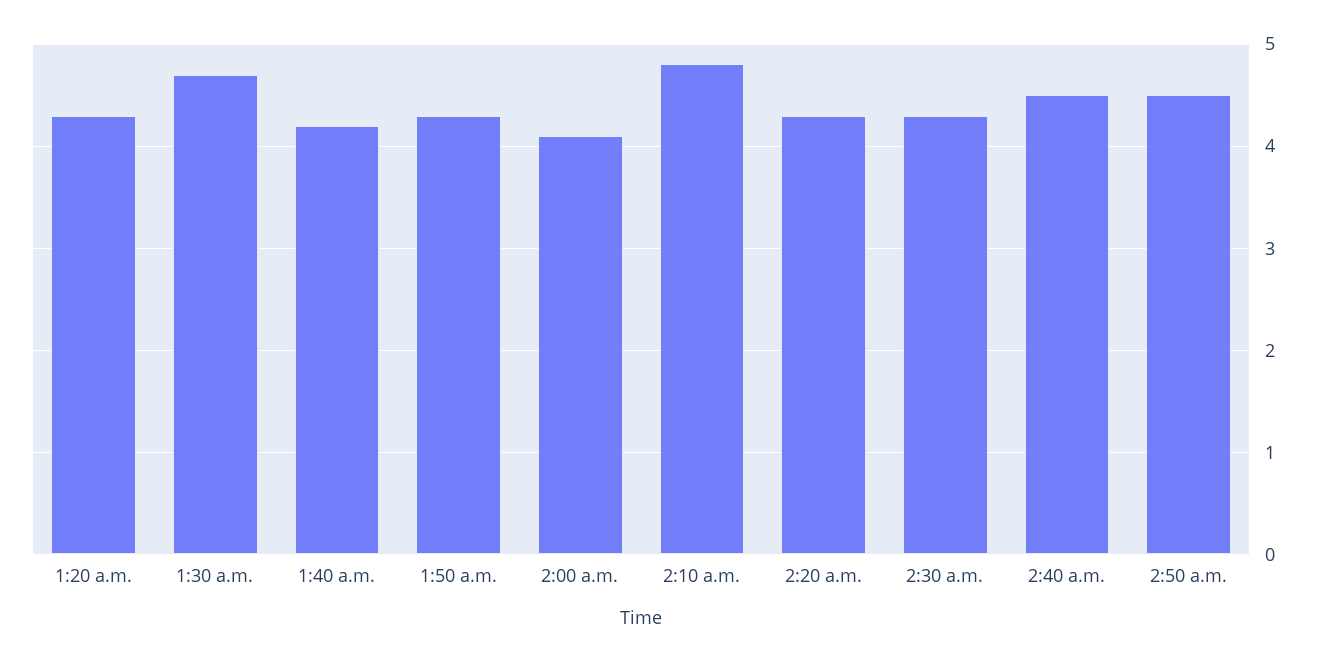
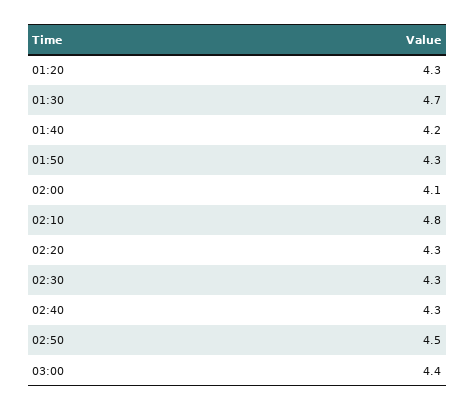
2:40 a.m.: 4.5 -> 4.3
03:00: none -> 4.4

